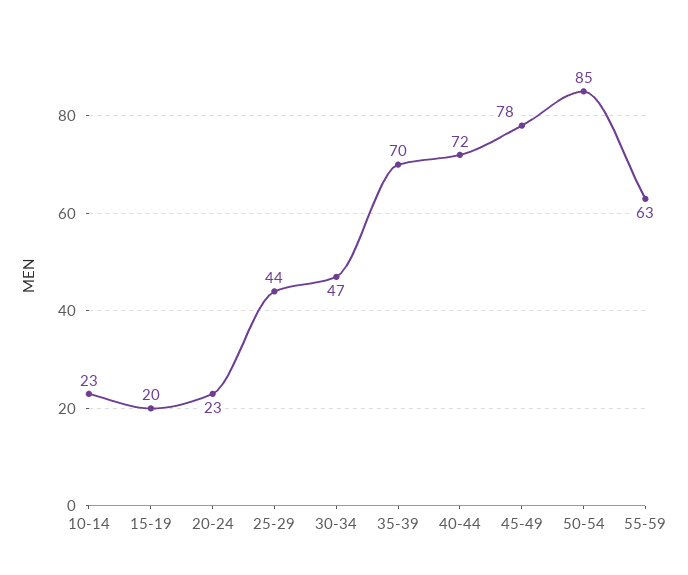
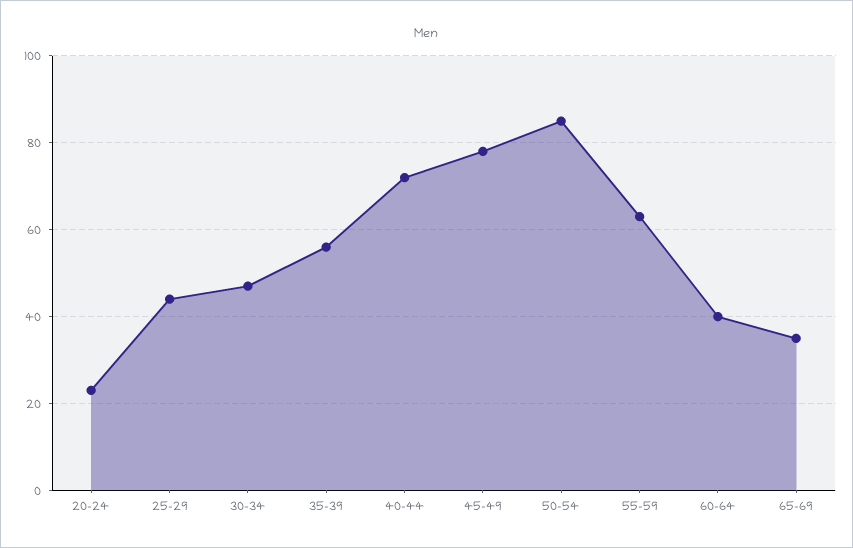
10-14: 23 -> none
15-19: 20 -> none
35-39: 70 -> 55
60-64: none -> 40
65-69: none -> 35

